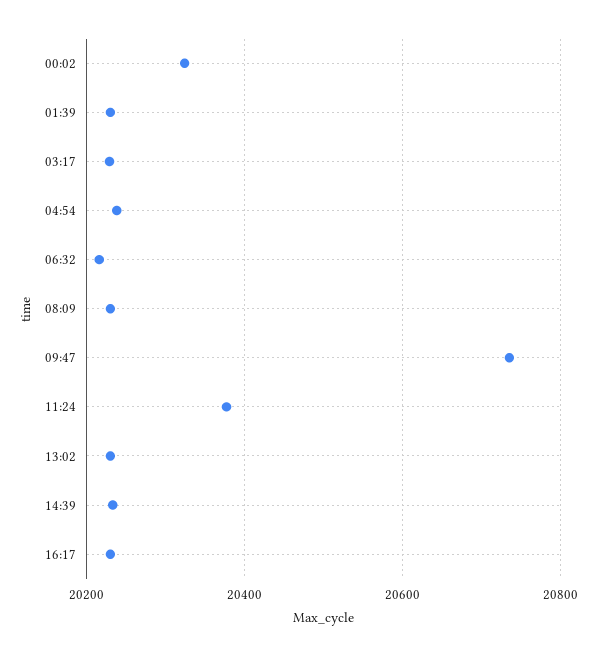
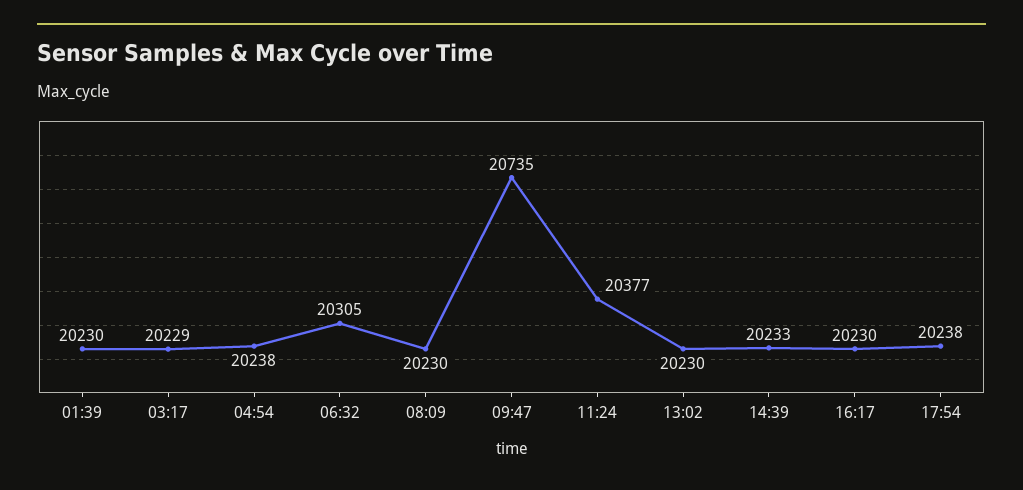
00:02: 20320 -> none
06:32: 20220 -> 20305
17:54: none -> 20238

